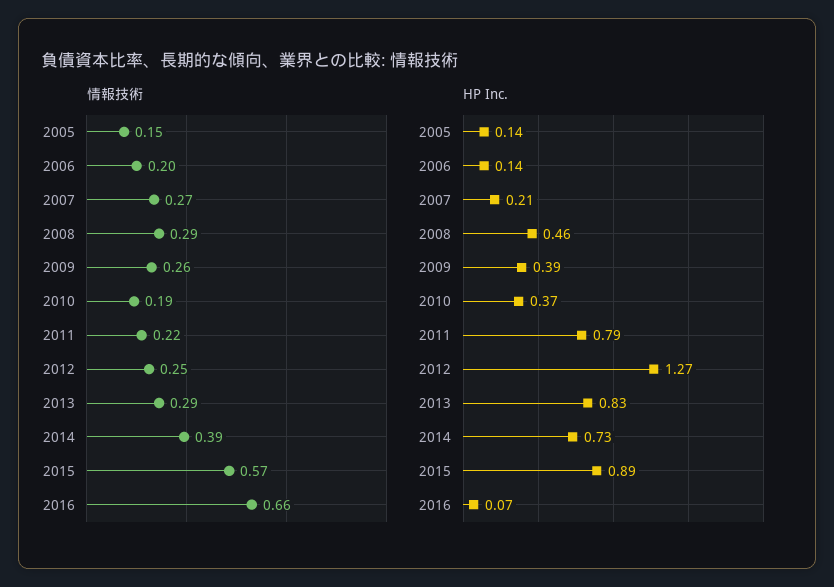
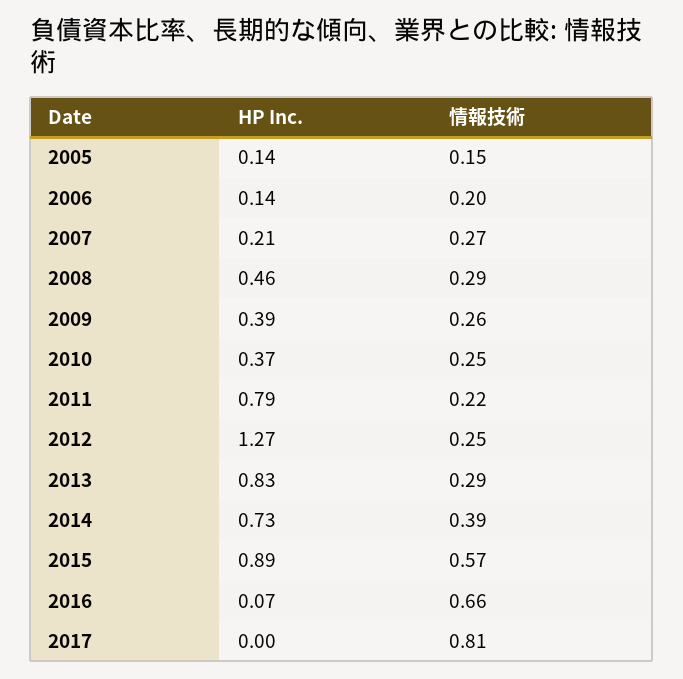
情報技術, 2010: 0.19 -> 0.25
HP Inc., 2017: none -> 0
情報技術, 2017: none -> 0.81

